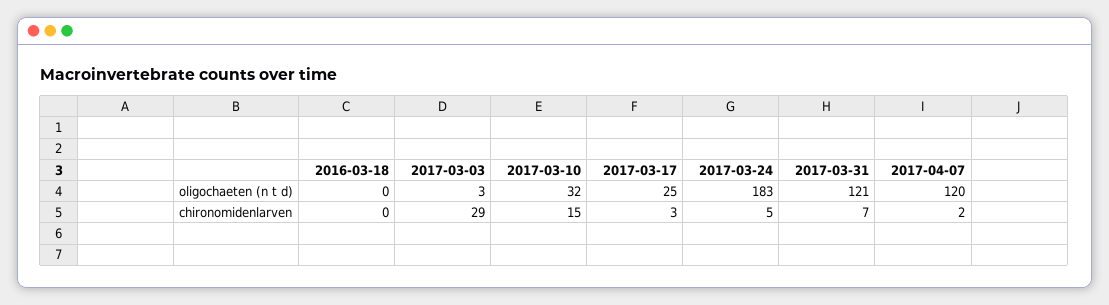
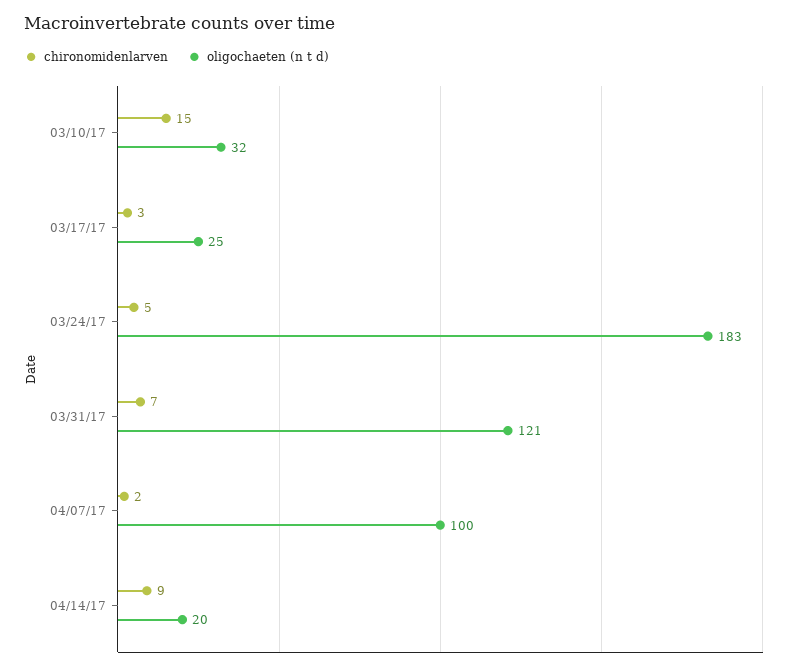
oligochaeten (n t d), 2016-03-18: 0 -> none
oligochaeten (n t d), 2017-03-03: 3 -> none
oligochaeten (n t d), 2017-04-07: 120 -> 100
chironomidenlarven, 2016-03-18: 0 -> none
chironomidenlarven, 2017-03-03: 29 -> none
chironomidenlarven, 04/14/17: none -> 9
oligochaeten (n t d), 04/14/17: none -> 20

